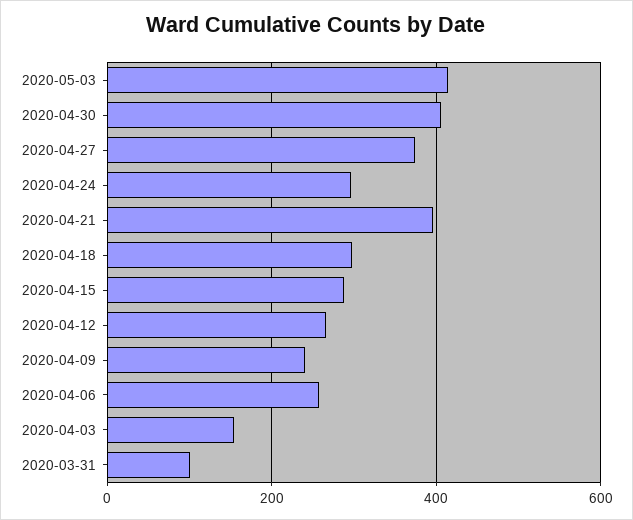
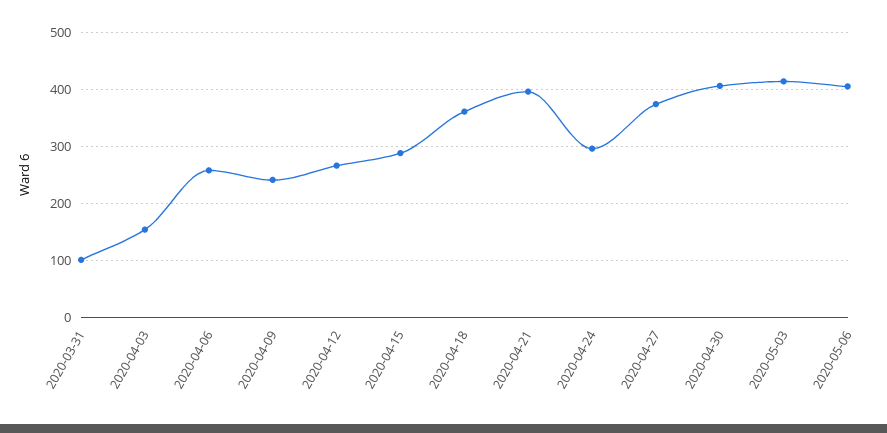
2020-04-18: 300 -> 360
2020-05-06: none -> 400

